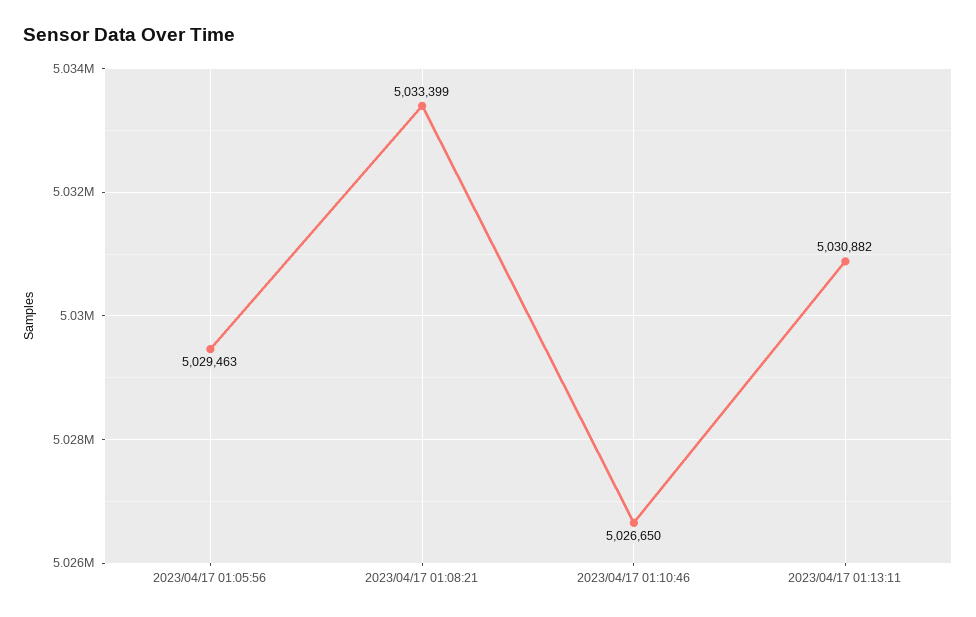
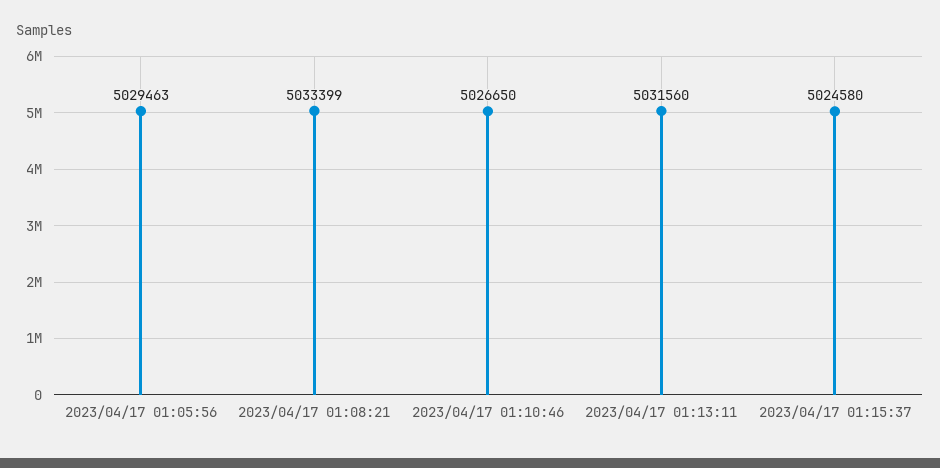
2023/04/17 01:13:11: 5030882 -> 5031560
2023/04/17 01:15:37: none -> 5024580

